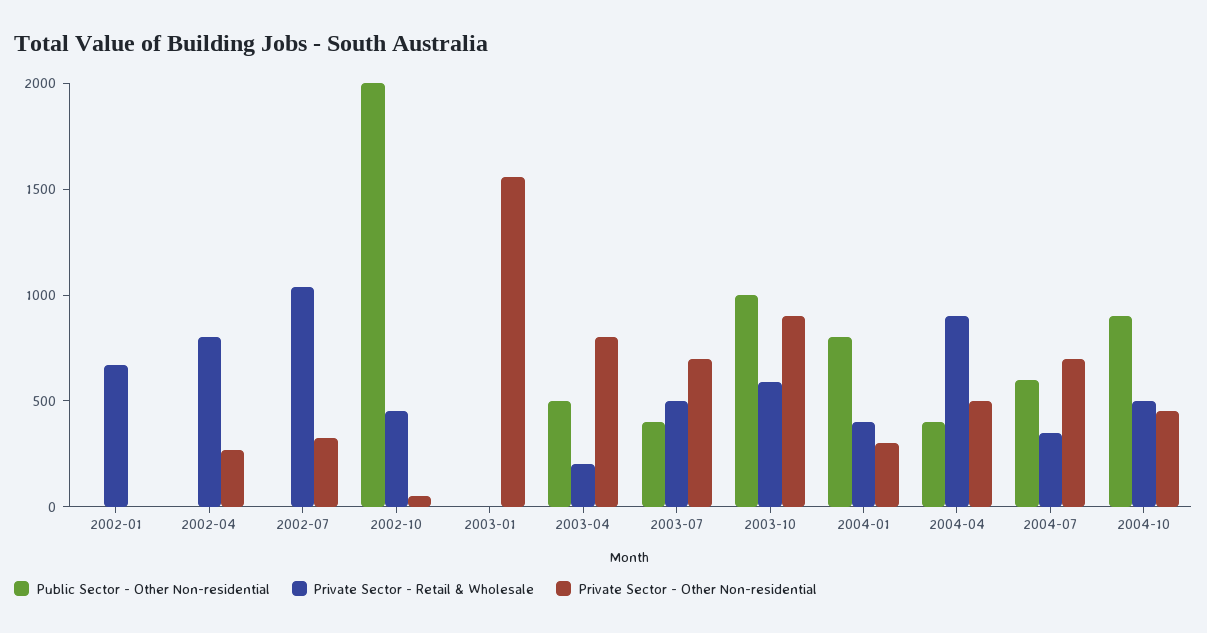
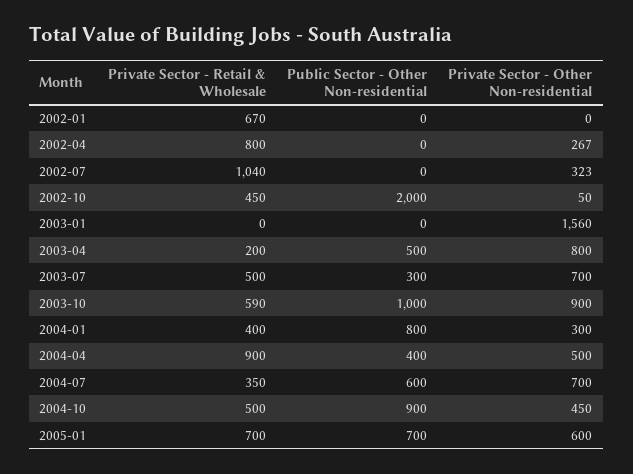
Public Sector - Other Non-residential, 2003-07: 400 -> 300
Private Sector - Retail & Wholesale, 2005-01: none -> 700
Public Sector - Other Non-residential, 2005-01: none -> 700
Private Sector - Other Non-residential, 2005-01: none -> 600

